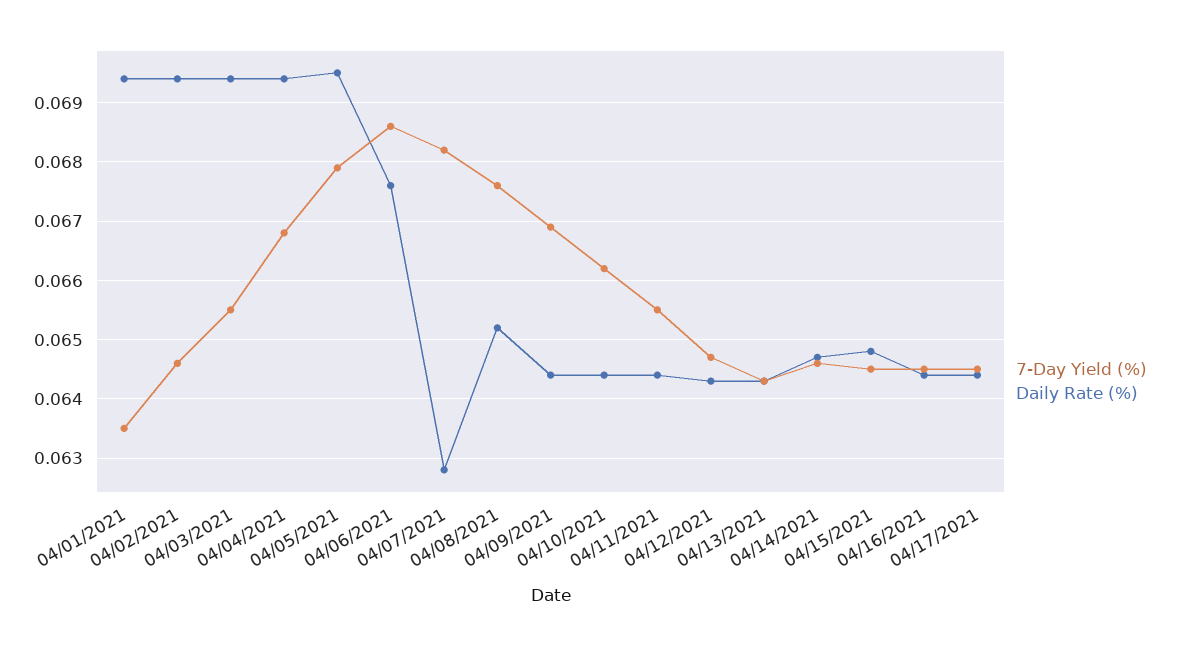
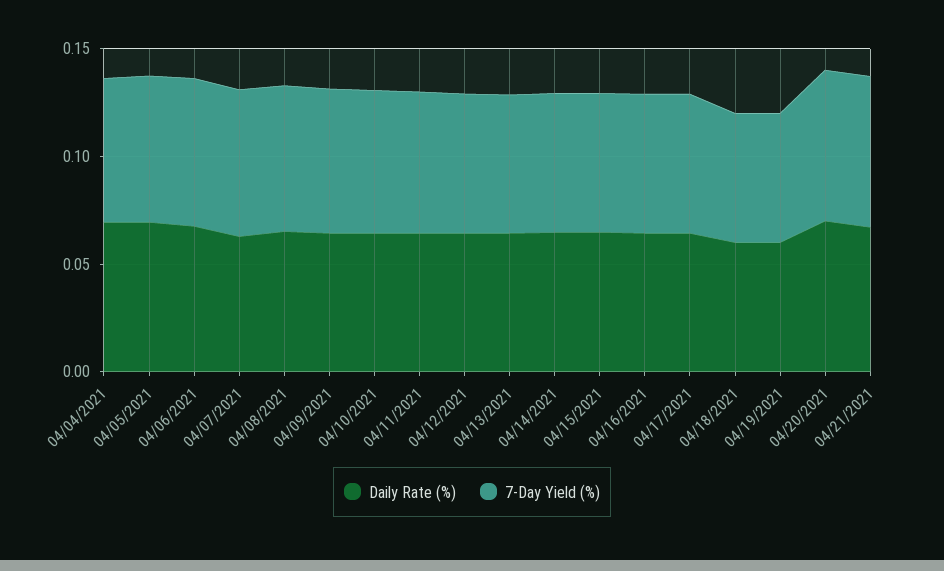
7-Day Yield (%), 04/01/2021: 0.0635 -> none
Daily Rate (%), 04/01/2021: 0.0695 -> none
7-Day Yield (%), 04/02/2021: 0.0645 -> none
Daily Rate (%), 04/02/2021: 0.0695 -> none
7-Day Yield (%), 04/03/2021: 0.0655 -> none
Daily Rate (%), 04/03/2021: 0.0695 -> none
Daily Rate (%), 04/18/2021: none -> 0.06
7-Day Yield (%), 04/18/2021: none -> 0.06
Daily Rate (%), 04/19/2021: none -> 0.06
7-Day Yield (%), 04/19/2021: none -> 0.06
Daily Rate (%), 04/20/2021: none -> 0.07
7-Day Yield (%), 04/20/2021: none -> 0.07
Daily Rate (%), 04/21/2021: none -> 0.07
7-Day Yield (%), 04/21/2021: none -> 0.07

